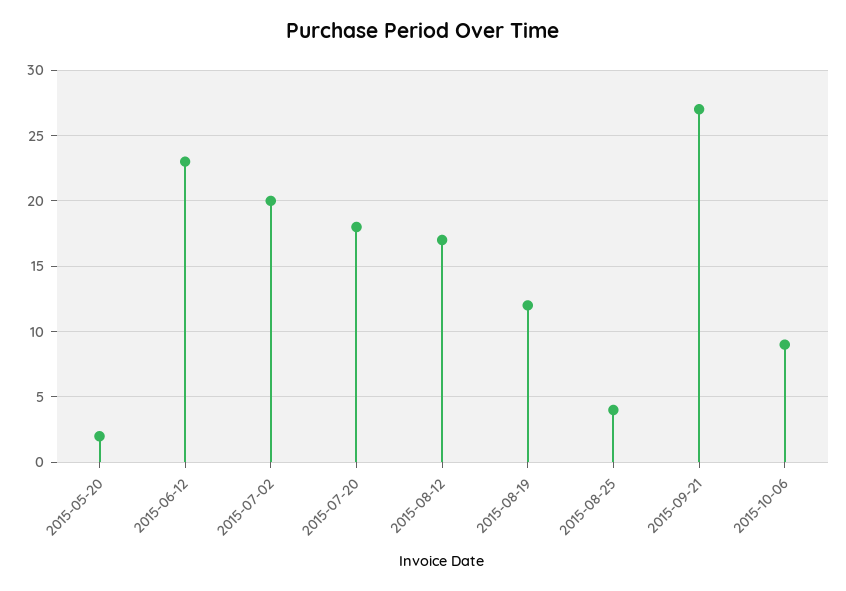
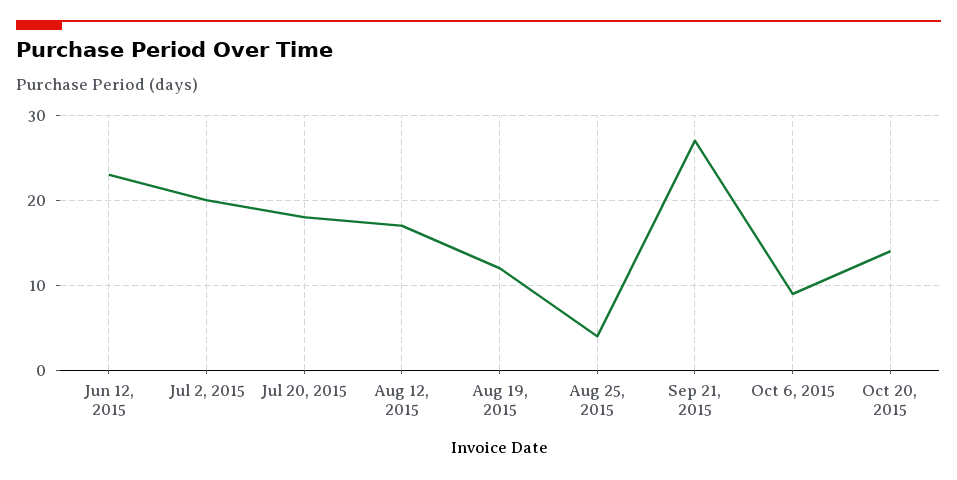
2015-05-20: 2 -> none
Oct 20, 2015: none -> 14

